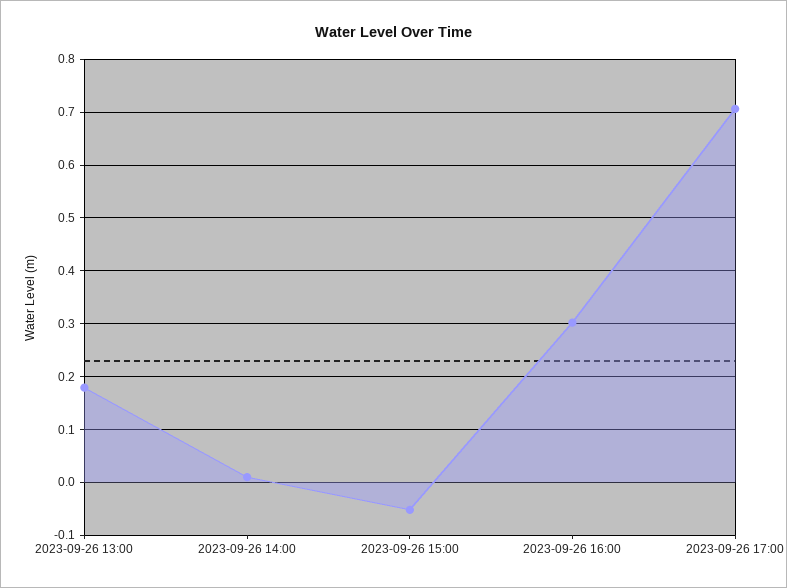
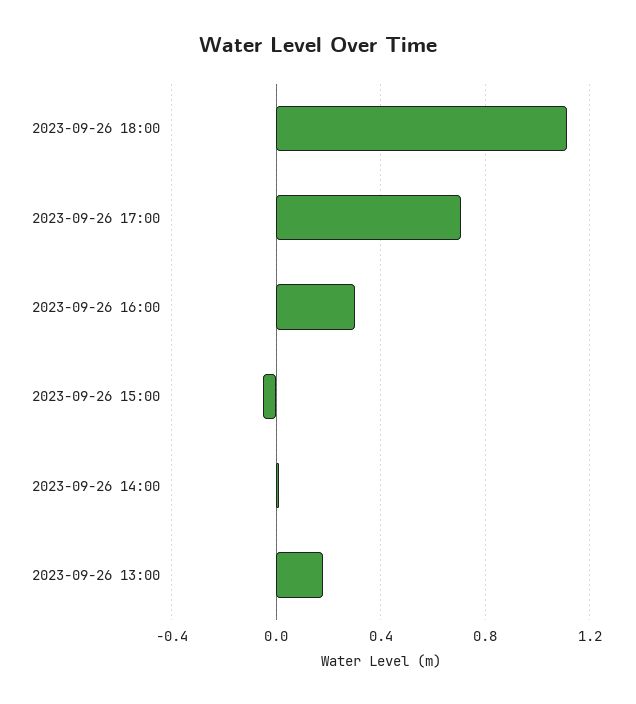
2023-09-26 18:00: none -> 1.1

